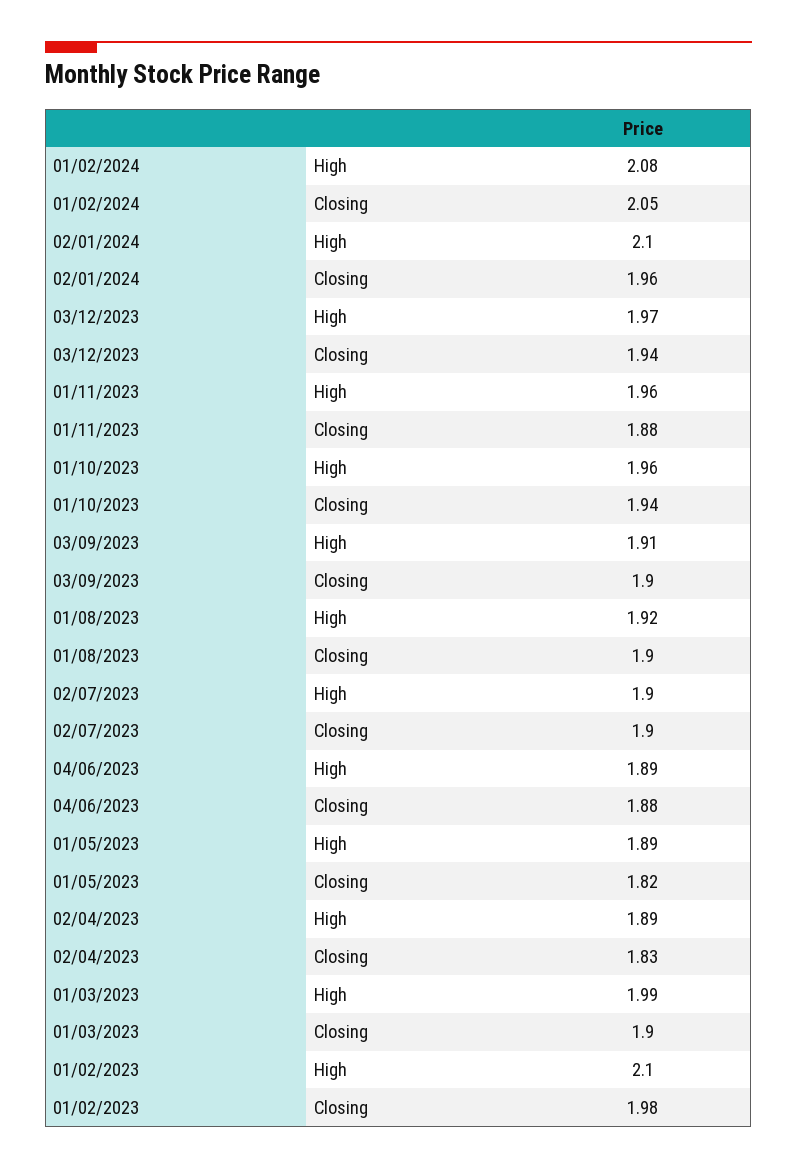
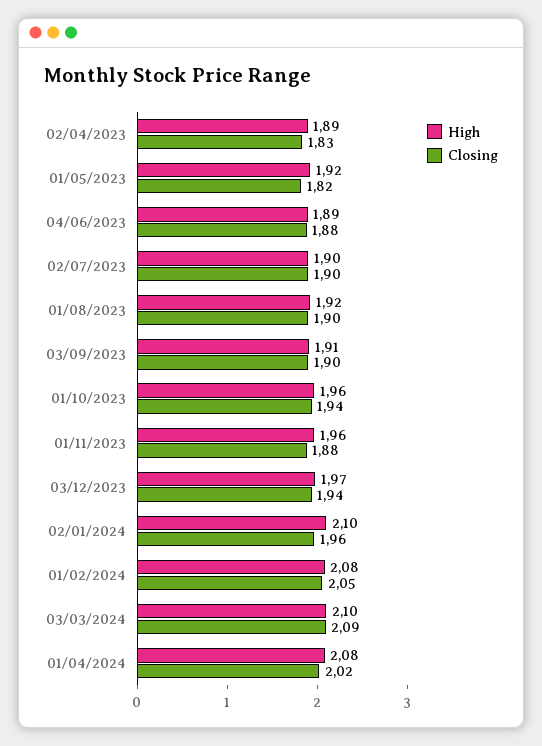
High, 01/05/2023: 1.89 -> 1.92
High, 01/03/2023: 1.99 -> none
Closing, 01/03/2023: 1.9 -> none
High, 01/02/2023: 2.1 -> none
Closing, 01/02/2023: 1.98 -> none
High, 03/03/2024: none -> 2.1
Closing, 03/03/2024: none -> 2.09
High, 01/04/2024: none -> 2.08
Closing, 01/04/2024: none -> 2.02

